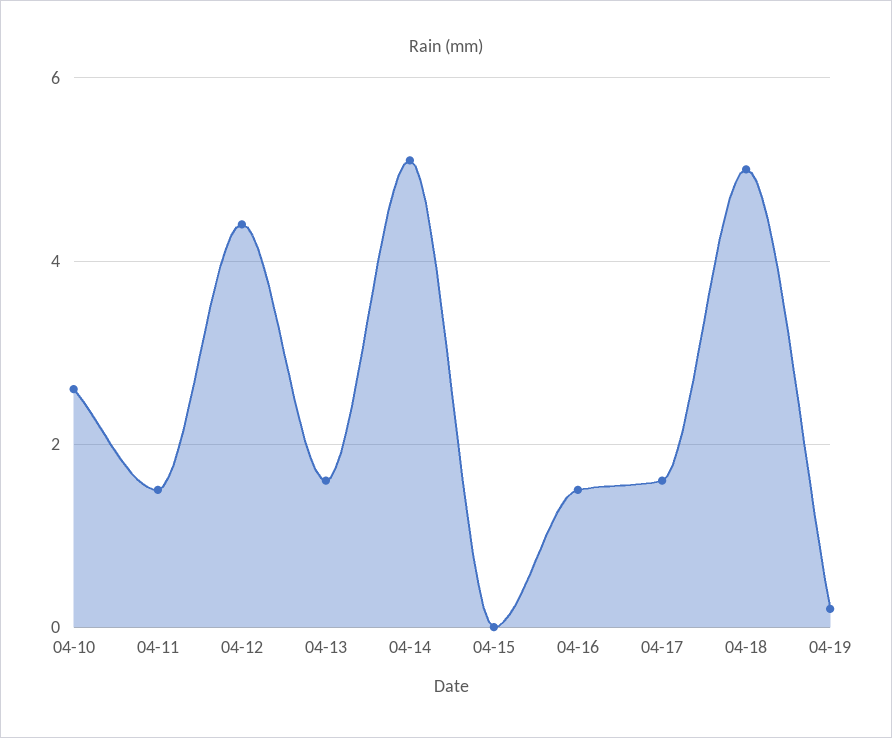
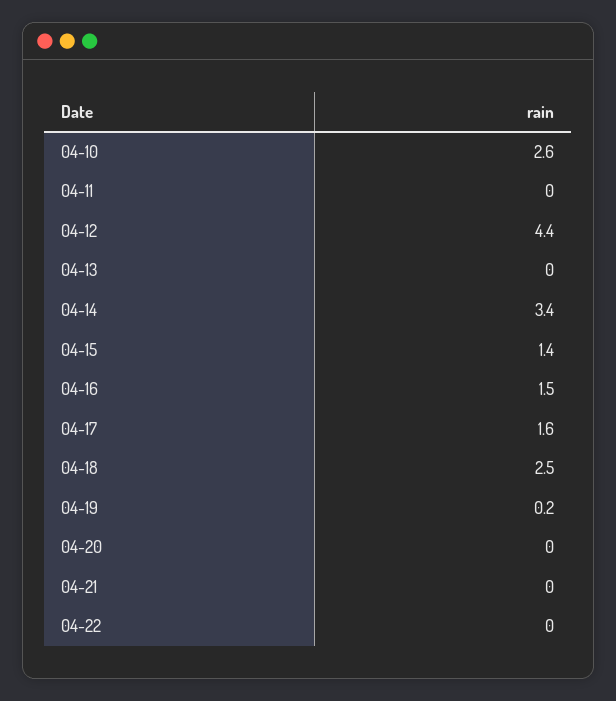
04-11: 1.5 -> 0
04-13: 1.5 -> 0
04-14: 5 -> 3.4
04-15: 0 -> 1.4
04-18: 5 -> 2.5
04-20: none -> 0
04-21: none -> 0
04-22: none -> 0

